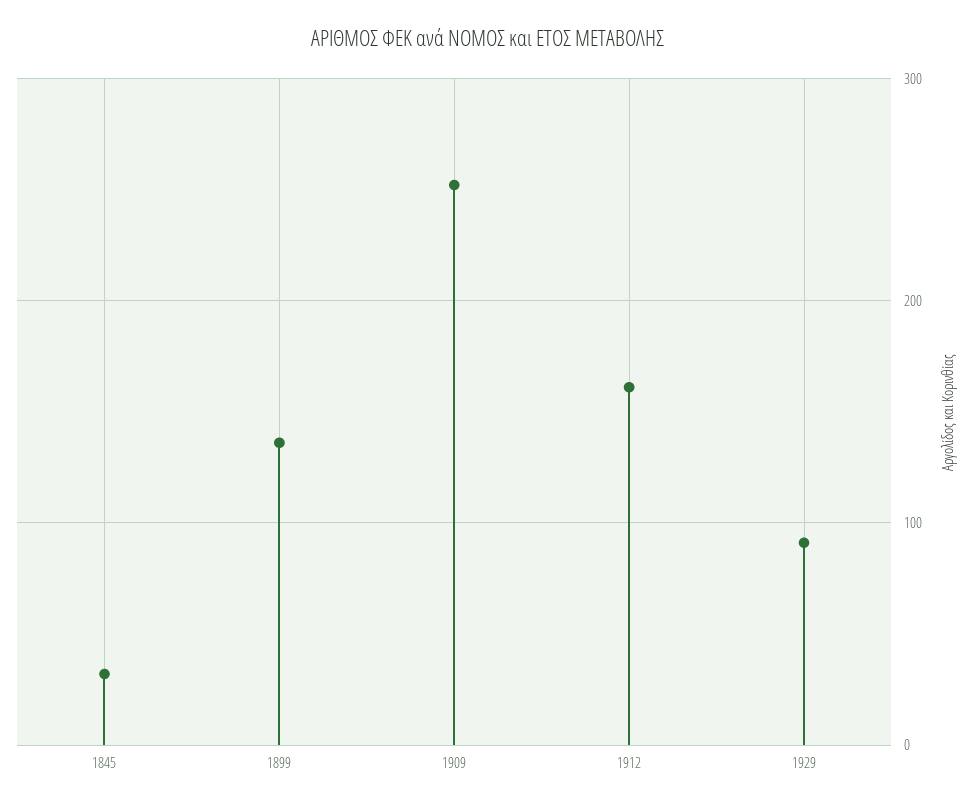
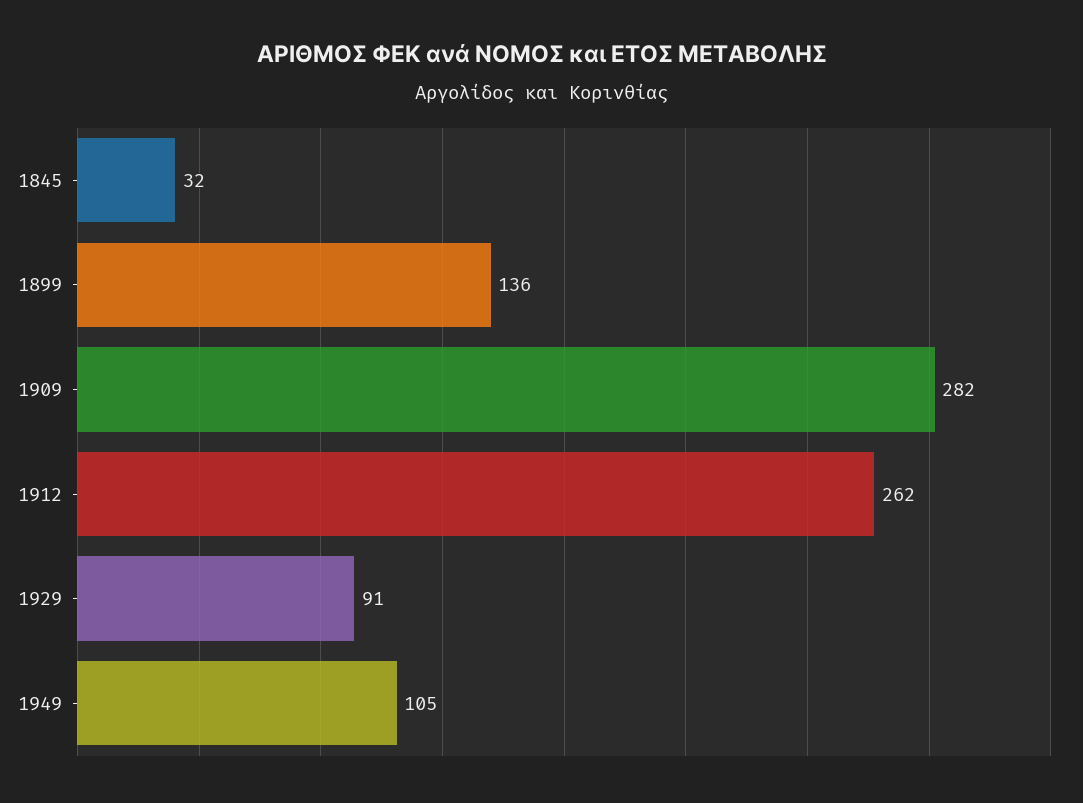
1909: 250 -> 282
1912: 160 -> 262
1949: none -> 105

